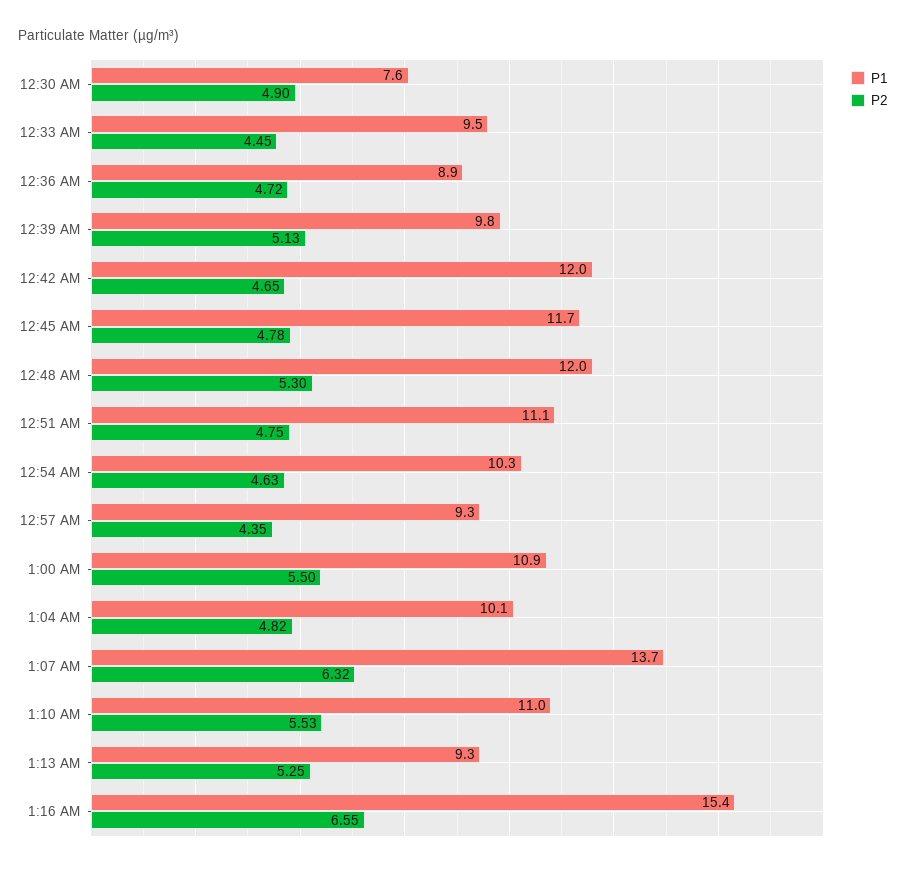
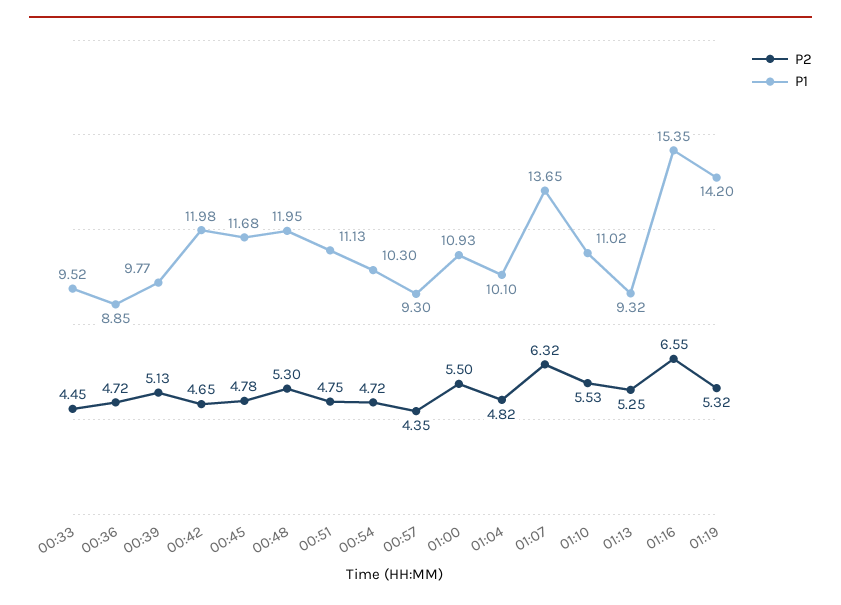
P1, 12:30 AM: 7.6 -> none
P2, 12:30 AM: 4.9 -> none
P2, 12:54 AM: 4.63 -> 4.72
P2, 01:19: none -> 5.32
P1, 01:19: none -> 14.2

